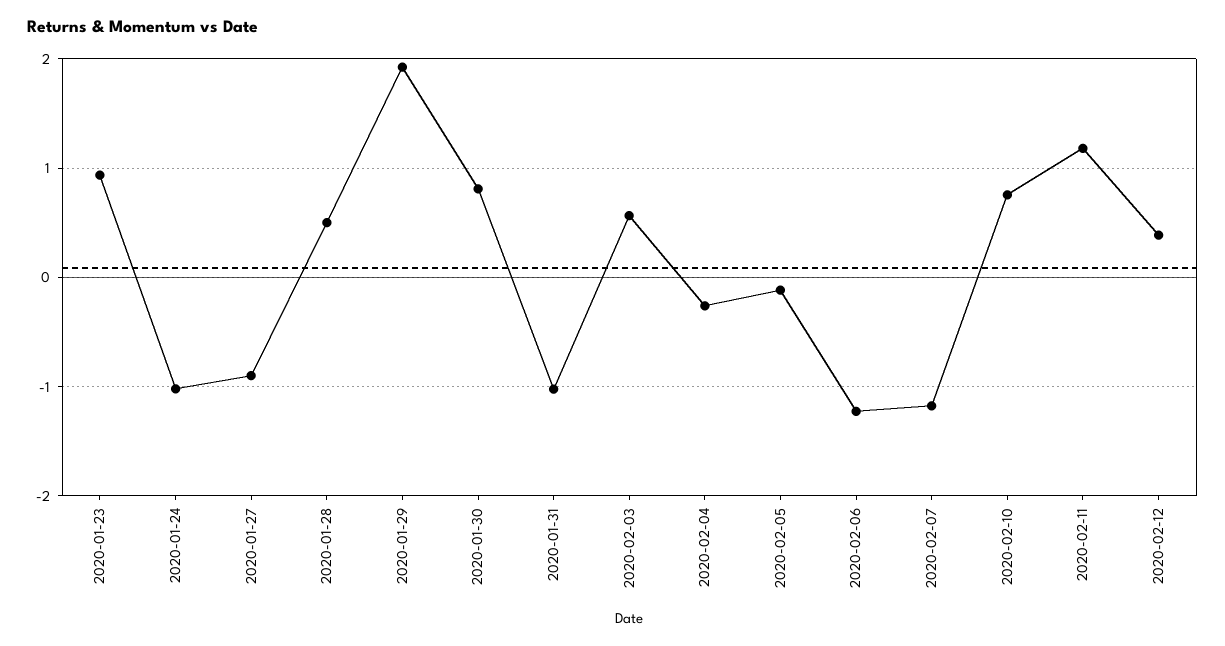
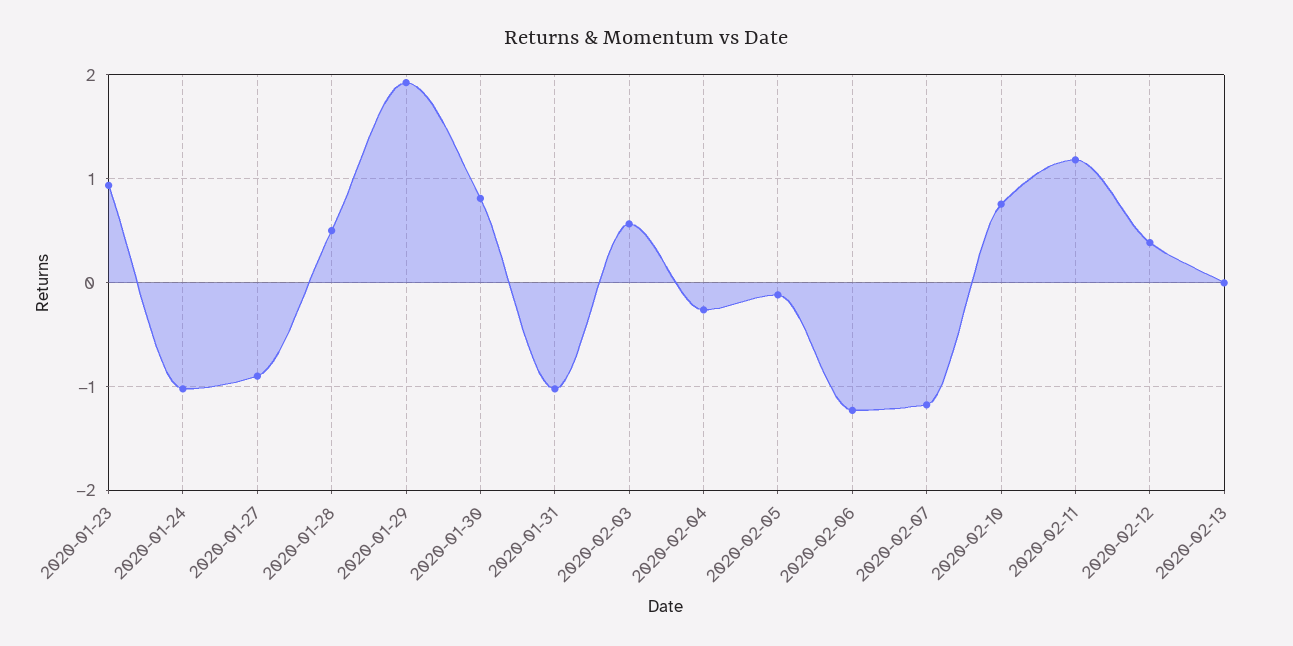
2020-02-13: none -> 0

